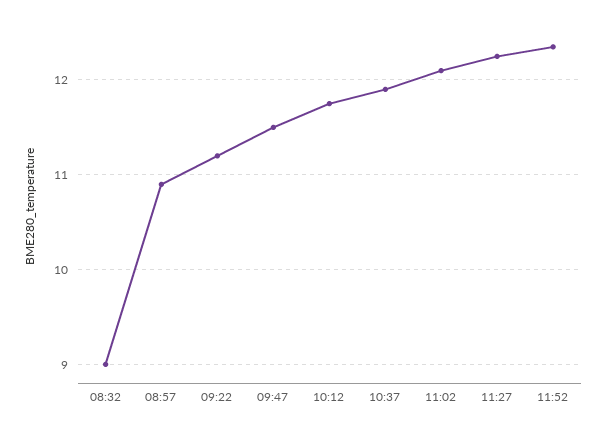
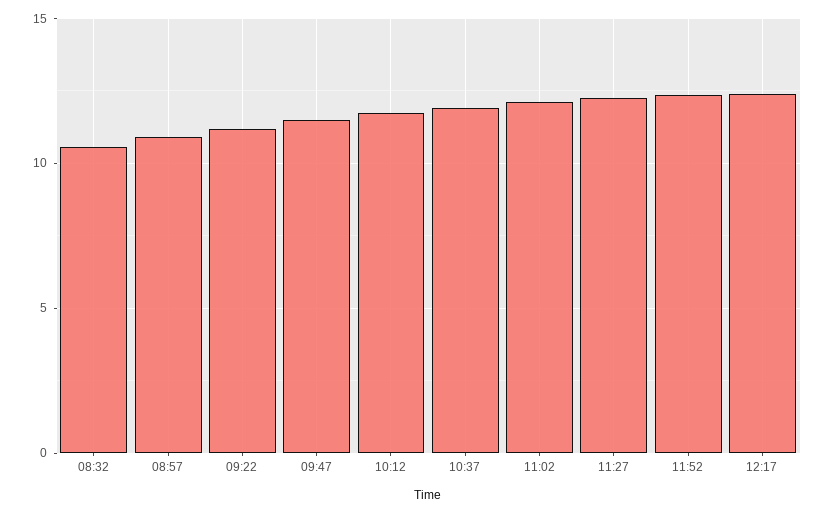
08:32: 9 -> 10.5
12:17: none -> 12.5

